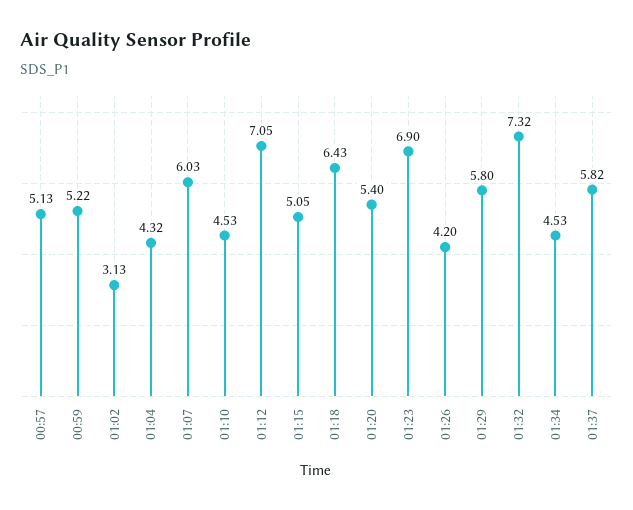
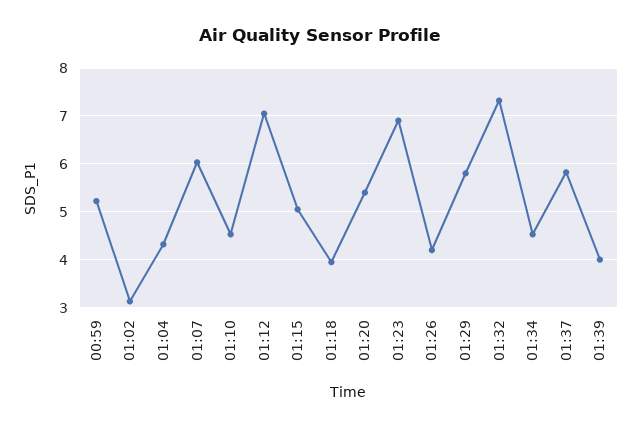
00:57: 5.13 -> none
01:18: 6.43 -> 4
01:39: none -> 4

